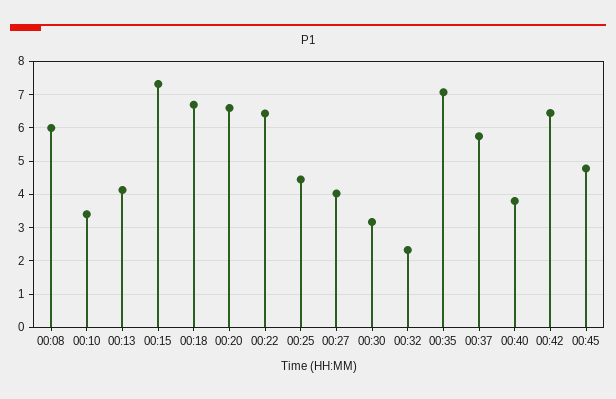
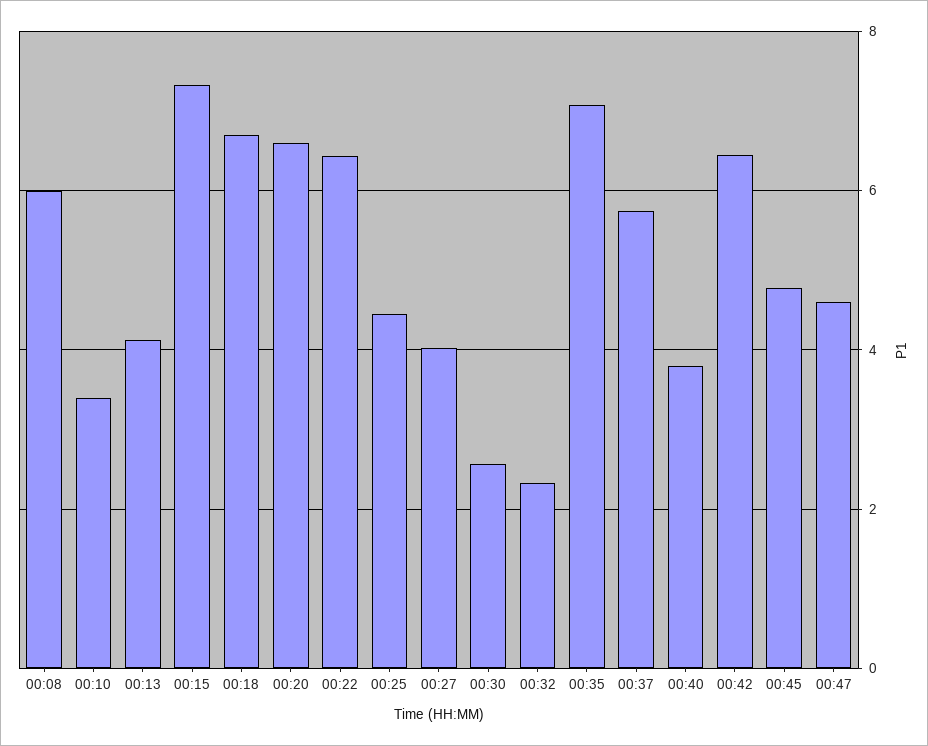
00:30: 3.2 -> 2.6
00:47: none -> 4.6

